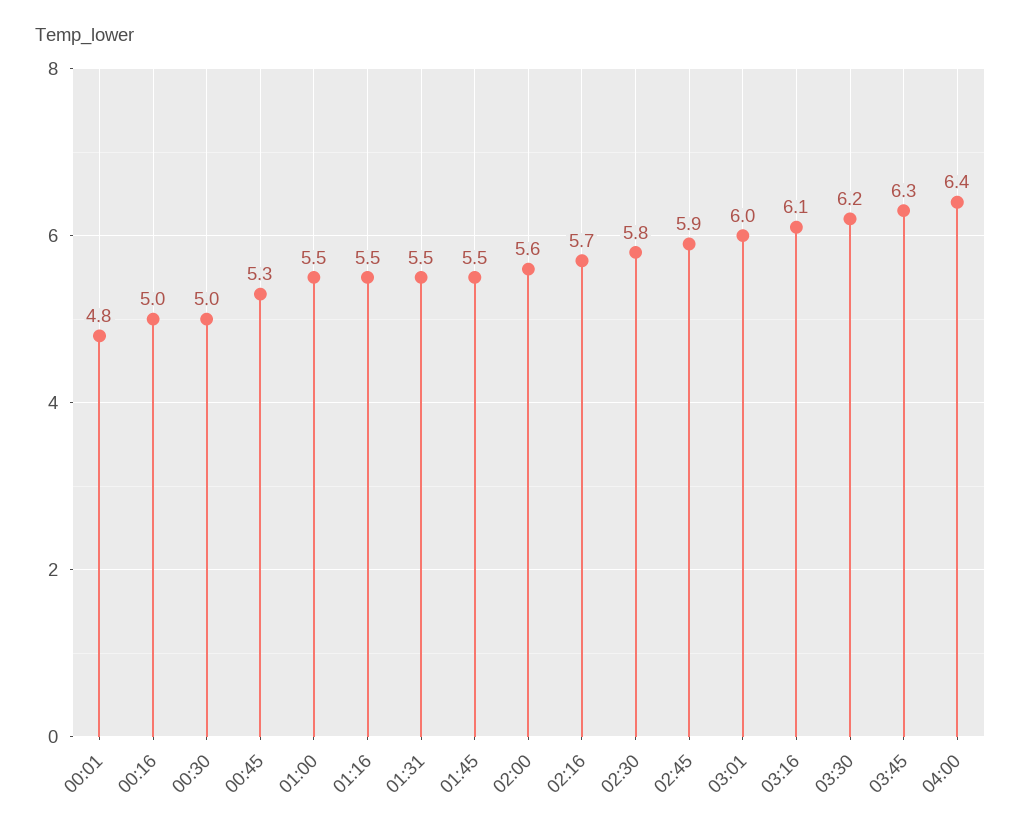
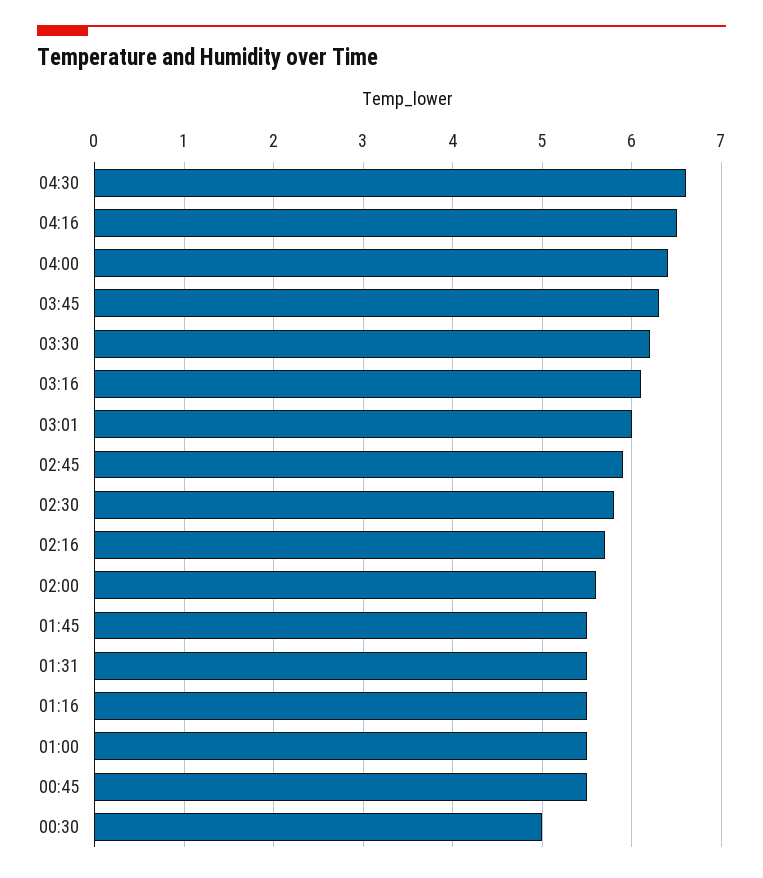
00:01: 4.8 -> none
00:16: 5 -> none
00:45: 5.3 -> 5.5
04:30: none -> 6.6
04:16: none -> 6.5

